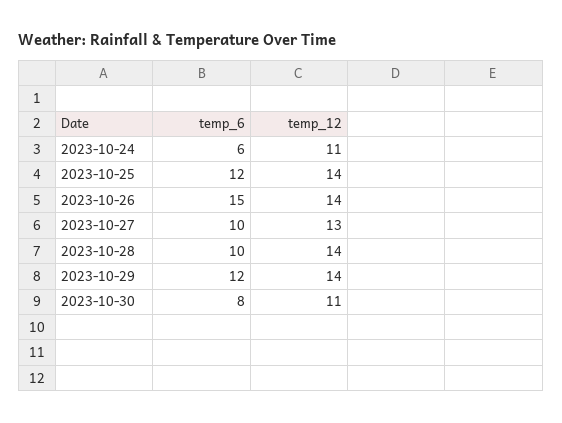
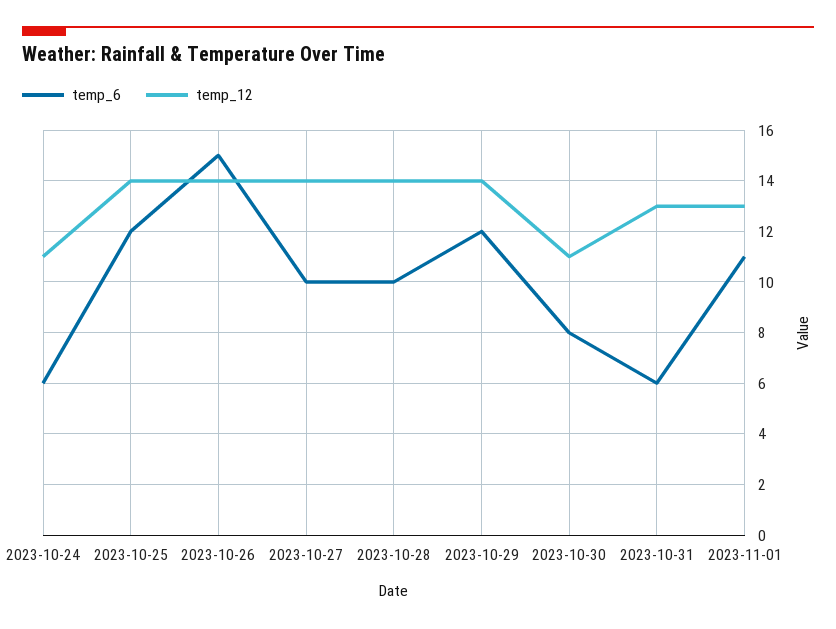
temp_12, 2023-10-27: 13 -> 14
temp_6, 2023-10-31: none -> 6
temp_12, 2023-10-31: none -> 13
temp_6, 2023-11-01: none -> 11
temp_12, 2023-11-01: none -> 13

